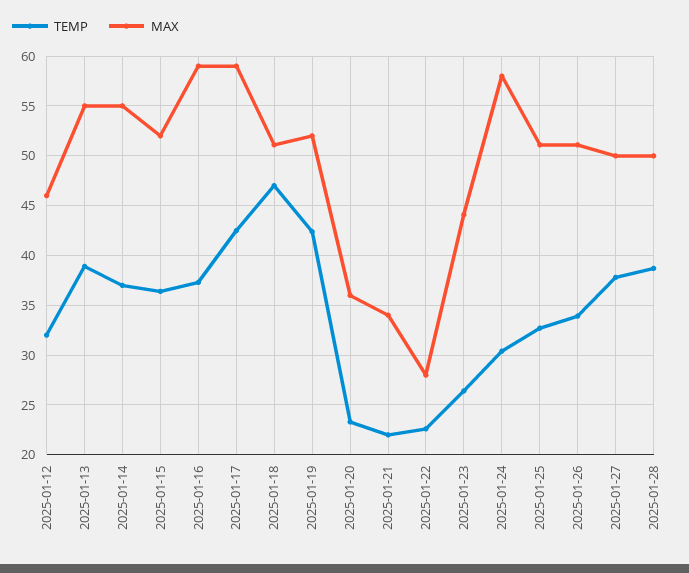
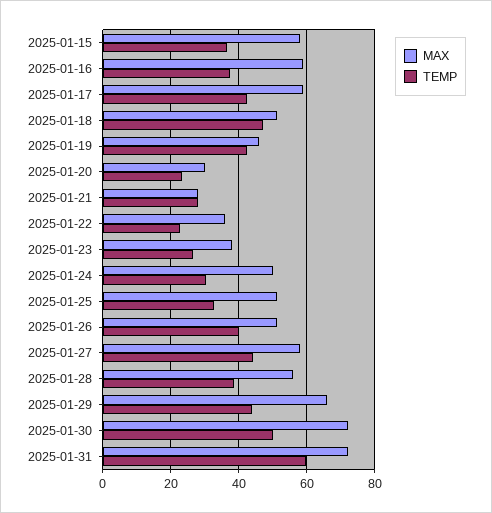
TEMP, 2025-01-12: 32 -> none
MAX, 2025-01-12: 46 -> none
TEMP, 2025-01-13: 39 -> none
MAX, 2025-01-13: 55 -> none
TEMP, 2025-01-14: 37 -> none
MAX, 2025-01-14: 55 -> none
MAX, 2025-01-15: 52 -> 58
MAX, 2025-01-19: 52 -> 46
MAX, 2025-01-20: 36 -> 30
TEMP, 2025-01-21: 22 -> 28
MAX, 2025-01-21: 34 -> 28
MAX, 2025-01-22: 28 -> 36
MAX, 2025-01-23: 44 -> 38
MAX, 2025-01-24: 58 -> 50
TEMP, 2025-01-26: 34 -> 40
TEMP, 2025-01-27: 38 -> 44
MAX, 2025-01-27: 50 -> 58
MAX, 2025-01-28: 50 -> 56
MAX, 2025-01-29: none -> 66
TEMP, 2025-01-29: none -> 44
MAX, 2025-01-30: none -> 72
TEMP, 2025-01-30: none -> 50
MAX, 2025-01-31: none -> 72
TEMP, 2025-01-31: none -> 60

